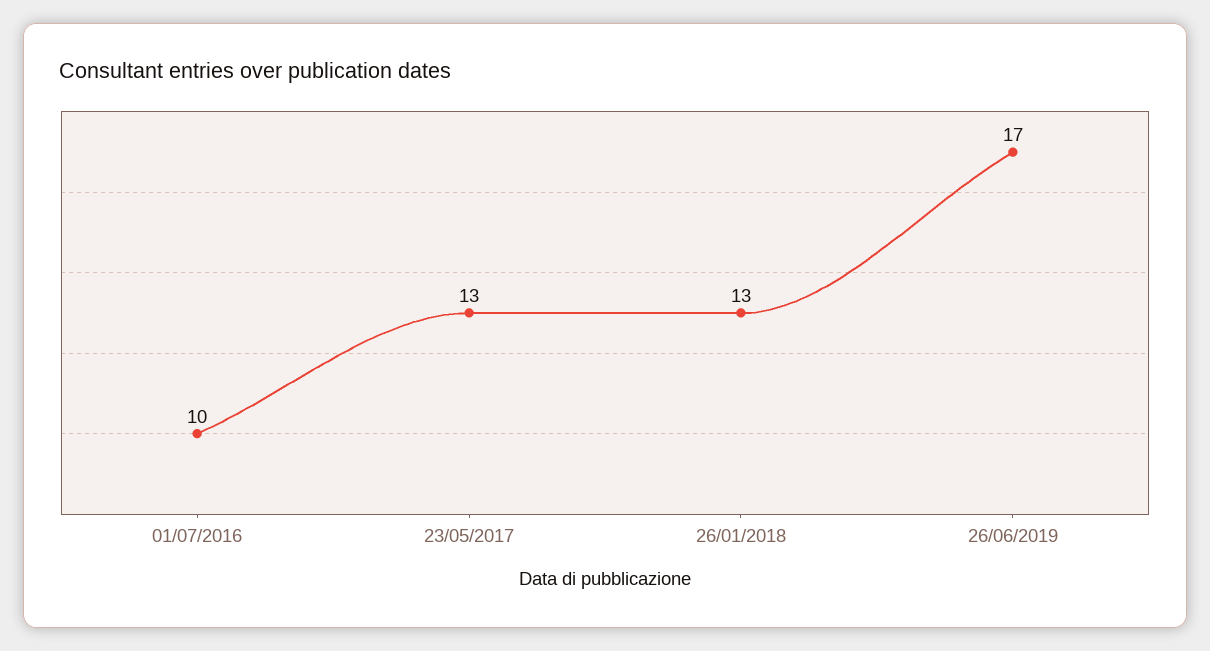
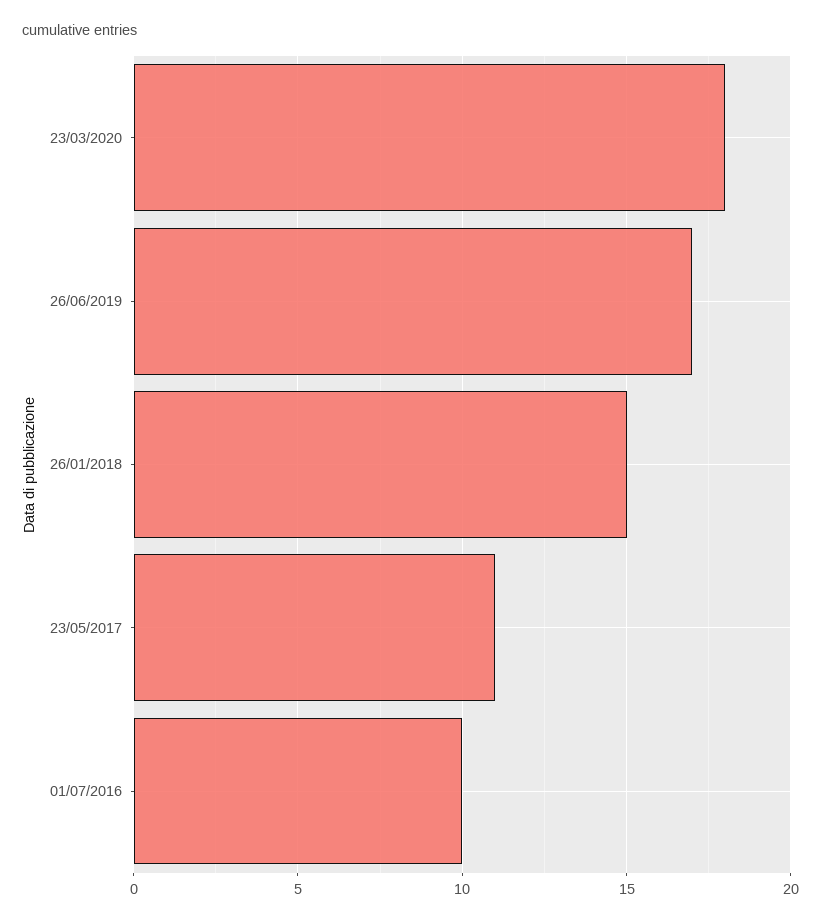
23/05/2017: 13 -> 11
26/01/2018: 13 -> 15
23/03/2020: none -> 18

